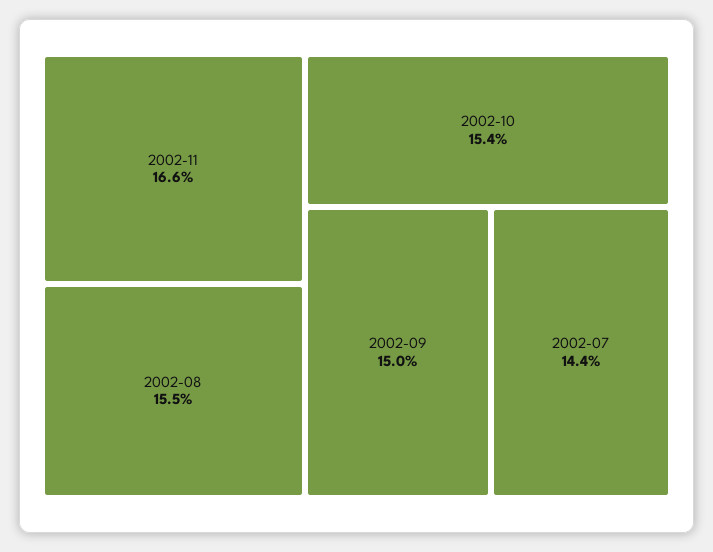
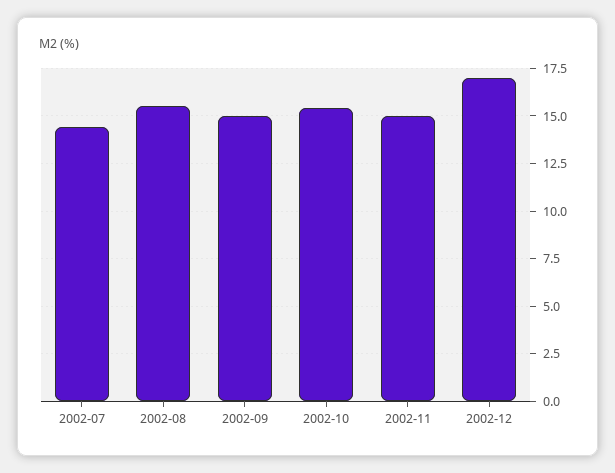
2002-11: 16.6 -> 15
2002-12: none -> 17

